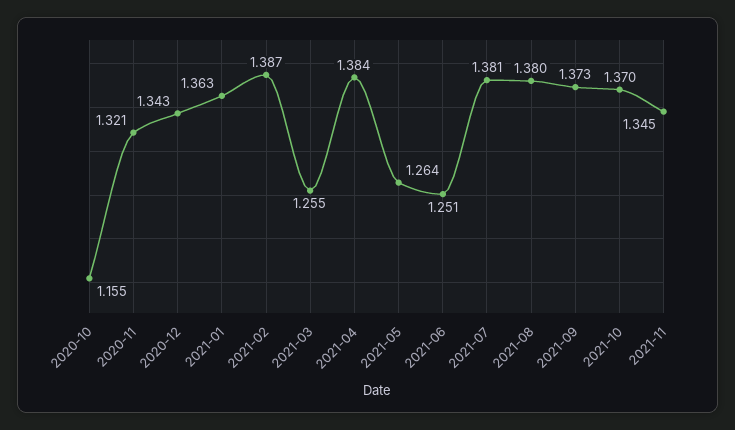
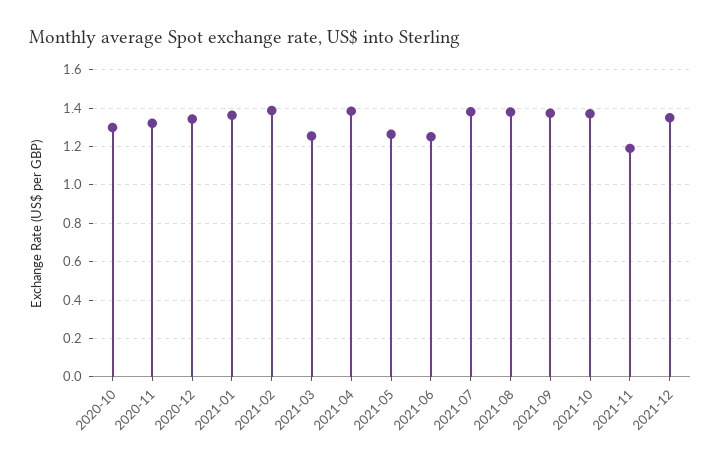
2020-10: 1.155 -> 1.3
2021-11: 1.345 -> 1.2
2021-12: none -> 1.35

